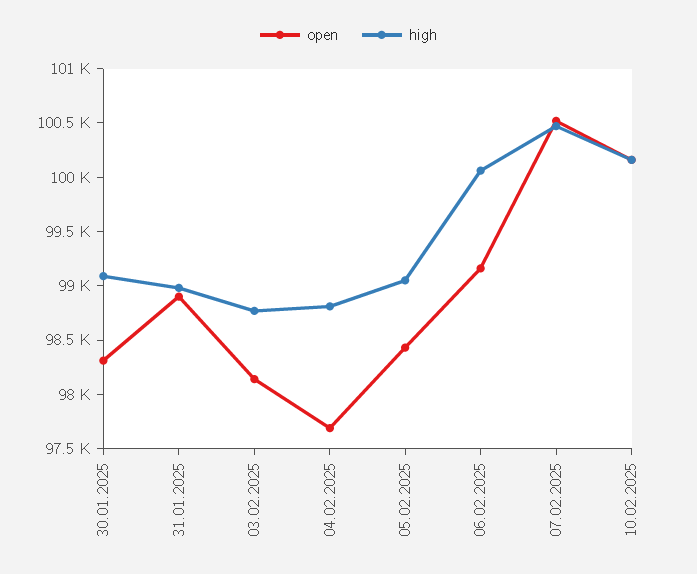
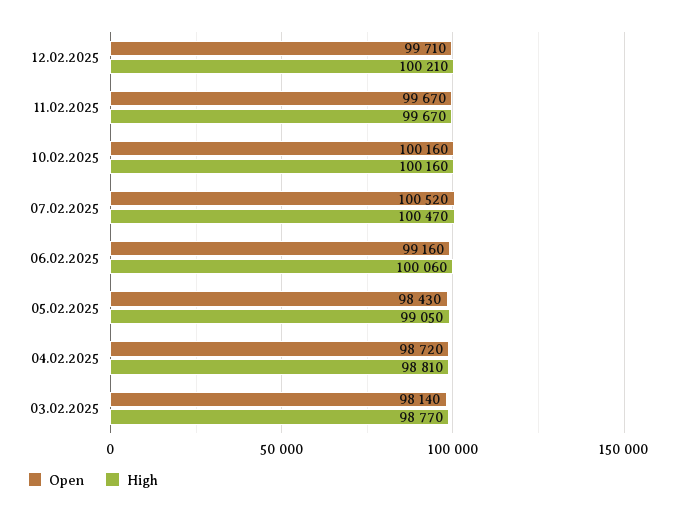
open, 30.01.2025: 98300 -> none
high, 30.01.2025: 99100 -> none
open, 31.01.2025: 98900 -> none
high, 31.01.2025: 99000 -> none
open, 04.02.2025: 97700 -> 98720
open, 12.02.2025: none -> 99710
high, 12.02.2025: none -> 100210
open, 11.02.2025: none -> 99670
high, 11.02.2025: none -> 99670

